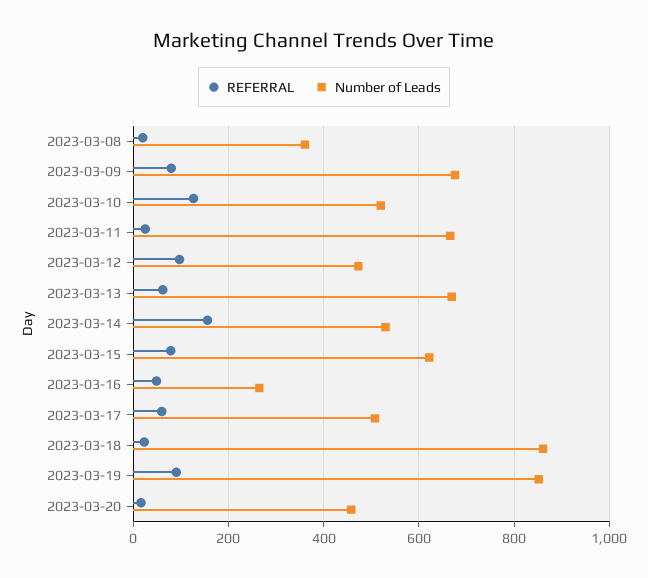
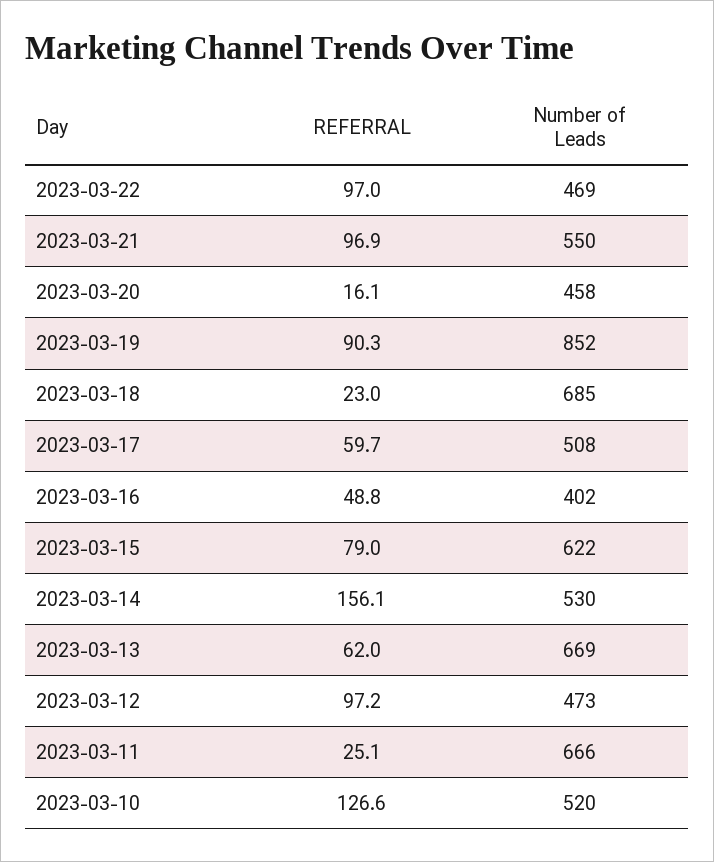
REFERRAL, 2023-03-08: 20 -> none
Number of Leads, 2023-03-08: 360 -> none
REFERRAL, 2023-03-09: 80 -> none
Number of Leads, 2023-03-09: 680 -> none
Number of Leads, 2023-03-16: 260 -> 402
Number of Leads, 2023-03-18: 860 -> 685
REFERRAL, 2023-03-22: none -> 97
Number of Leads, 2023-03-22: none -> 469
REFERRAL, 2023-03-21: none -> 96.9
Number of Leads, 2023-03-21: none -> 550

